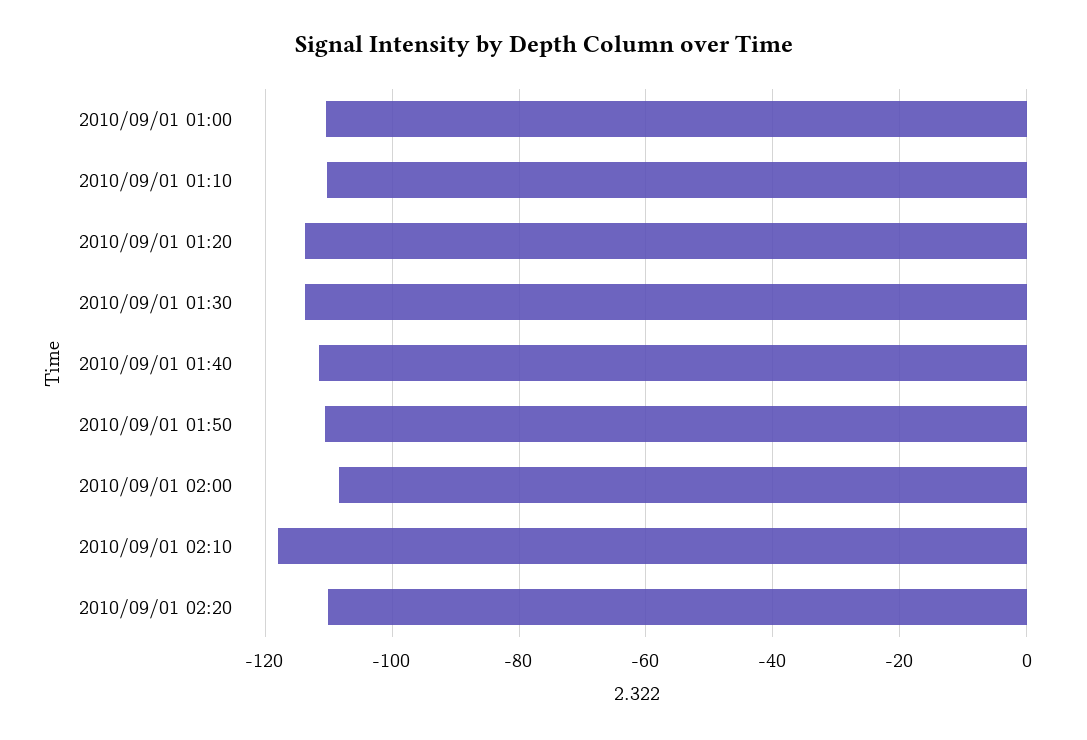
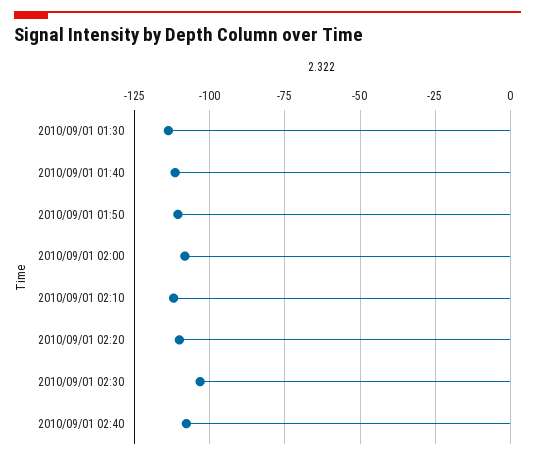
2010/09/01 01:00: -110 -> none
2010/09/01 01:10: -110 -> none
2010/09/01 01:20: -114 -> none
2010/09/01 02:10: -118 -> -112.5
2010/09/01 02:30: none -> -102.5
2010/09/01 02:40: none -> -107.5

